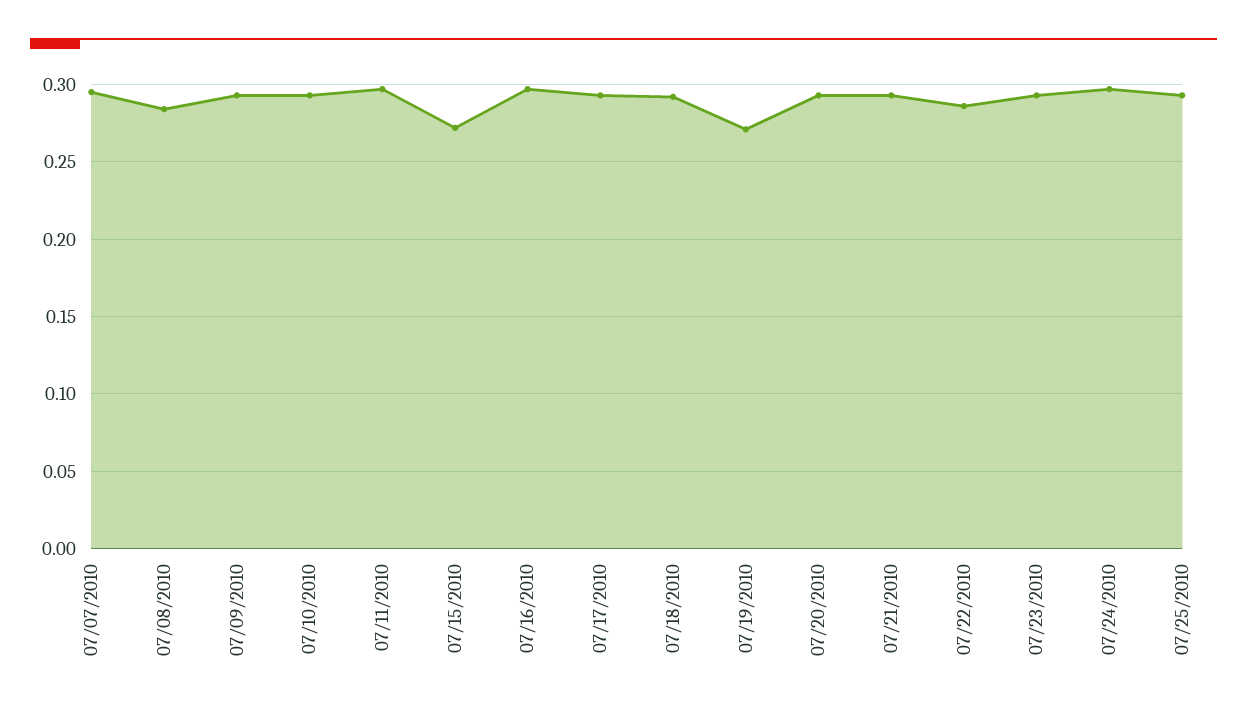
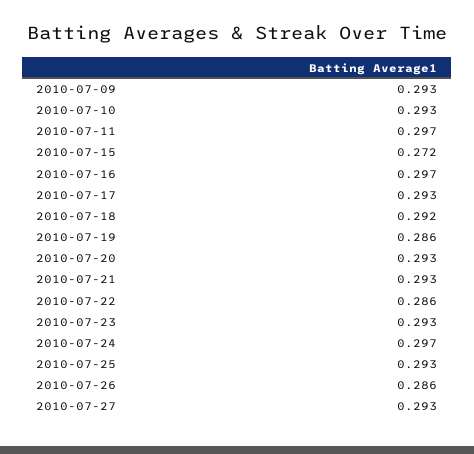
07/07/2010: 0.295 -> none
07/08/2010: 0.285 -> none
07/19/2010: 0.27 -> 0.286
2010-07-26: none -> 0.286
2010-07-27: none -> 0.293

